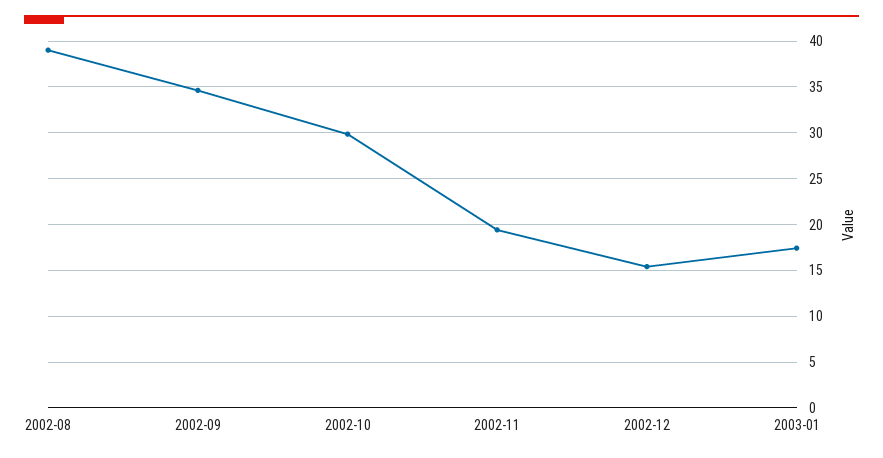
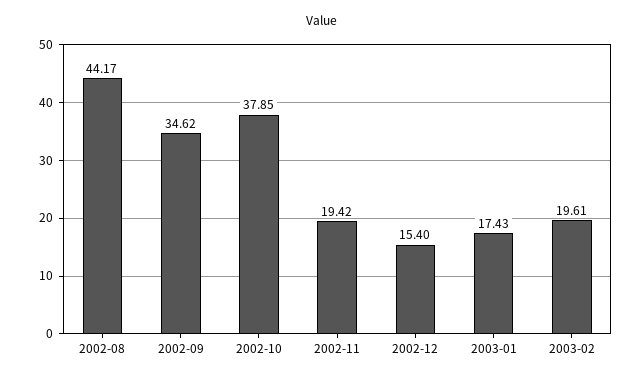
2002-08: 39 -> 44.17
2002-10: 30 -> 37.85
2003-02: none -> 19.61

